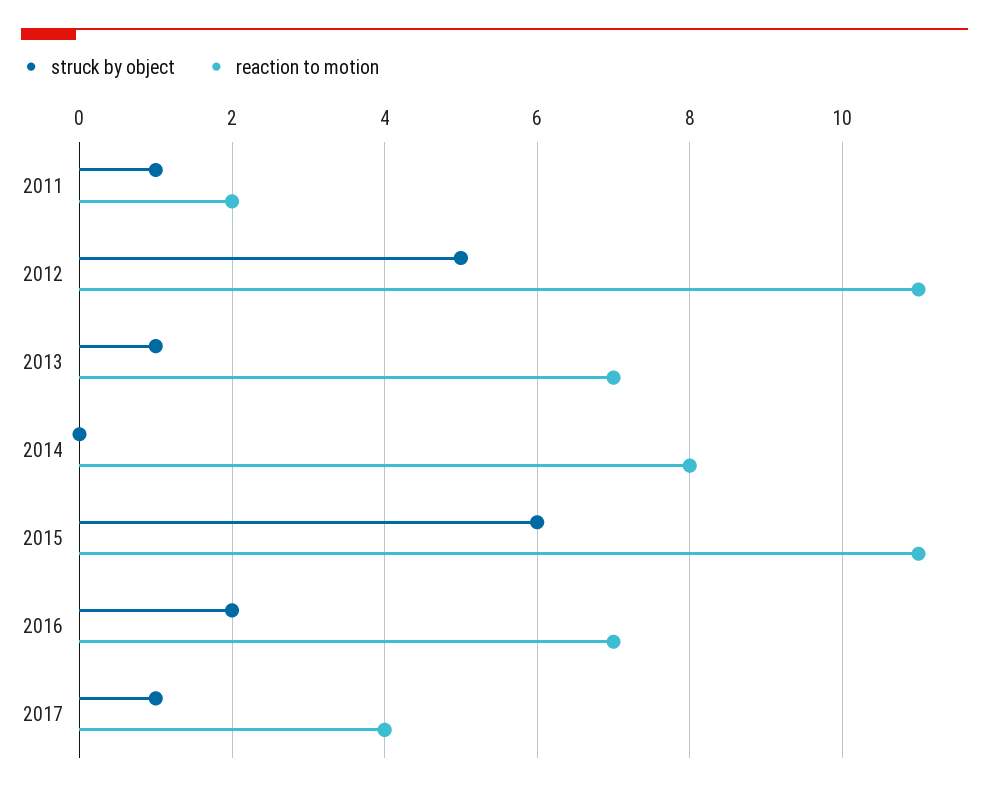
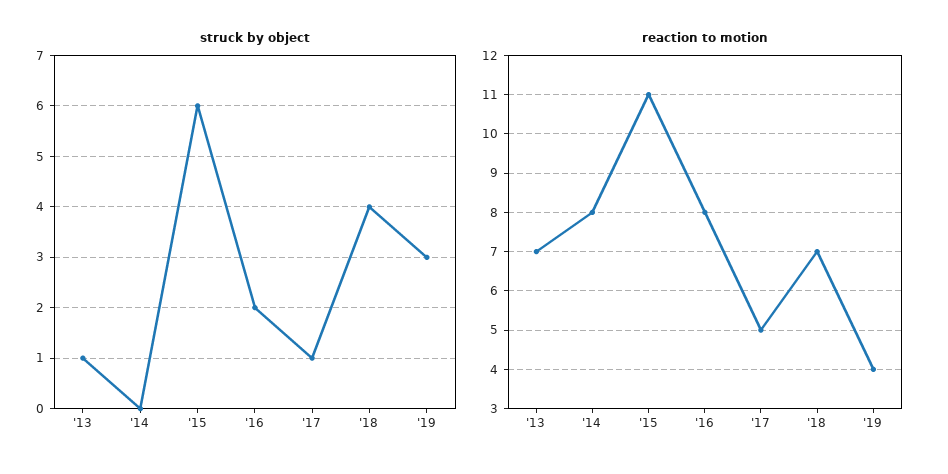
struck by object, 2011: 1 -> none
reaction to motion, 2011: 2 -> none
struck by object, 2012: 5 -> none
reaction to motion, 2012: 11 -> none
reaction to motion, 2016: 7 -> 8
reaction to motion, 2017: 4 -> 5
struck by object, '18: none -> 4
struck by object, '19: none -> 3
reaction to motion, '18: none -> 7
reaction to motion, '19: none -> 4

